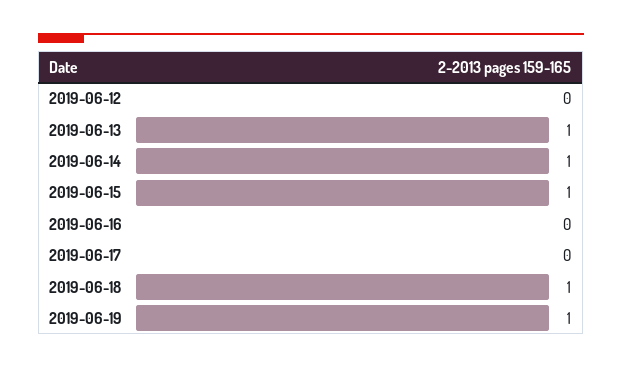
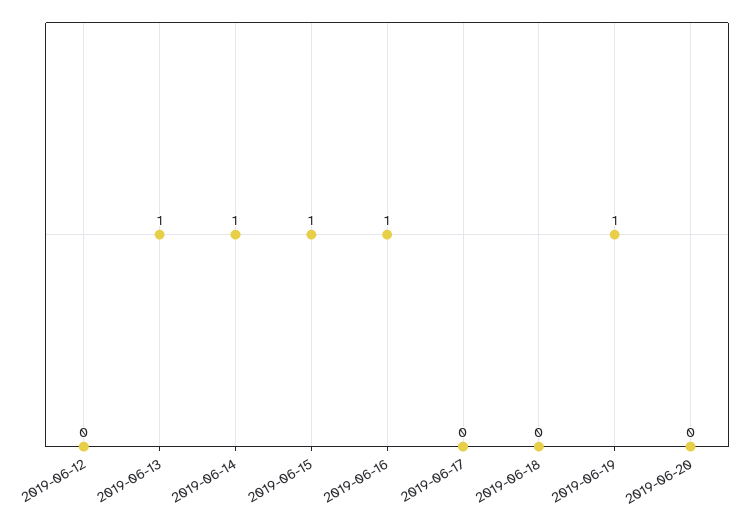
2019-06-16: 0 -> 1
2019-06-18: 1 -> 0
2019-06-20: none -> 0

